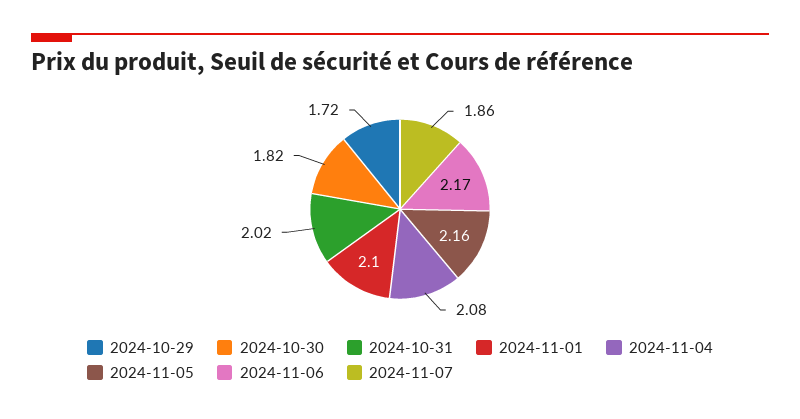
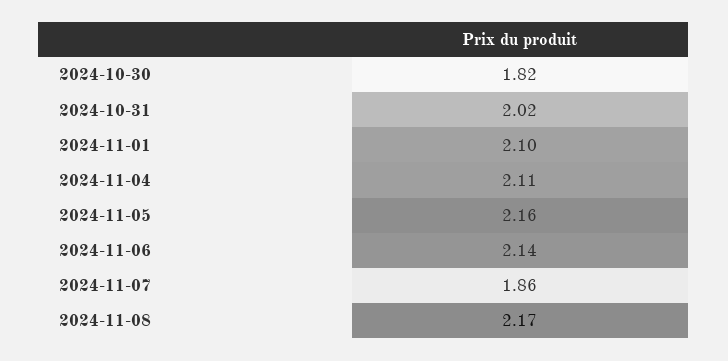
2024-10-29: 1.72 -> none
2024-11-04: 2.08 -> 2.11
2024-11-06: 2.17 -> 2.14
2024-11-08: none -> 2.17

